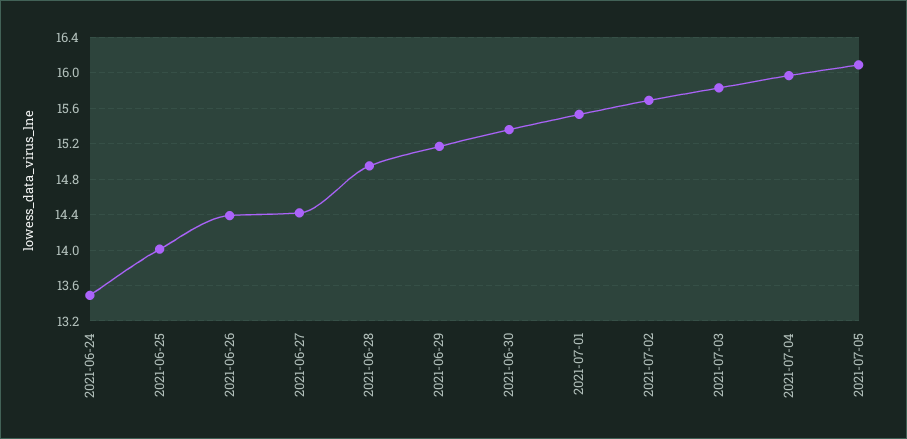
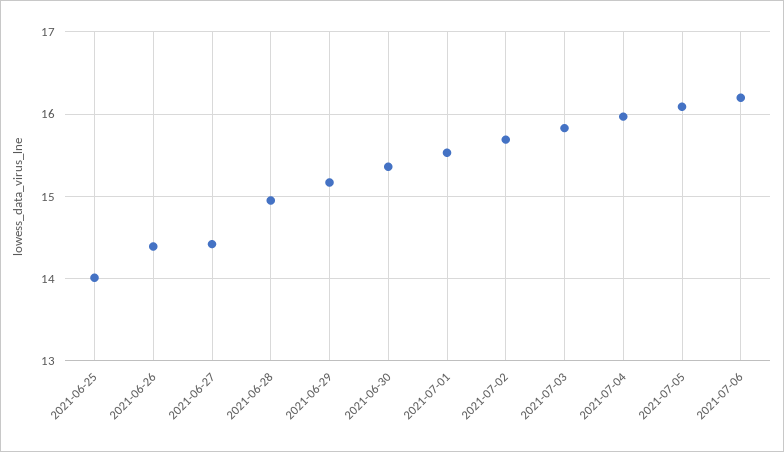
2021-06-24: 13.5 -> none
2021-07-06: none -> 16.2

